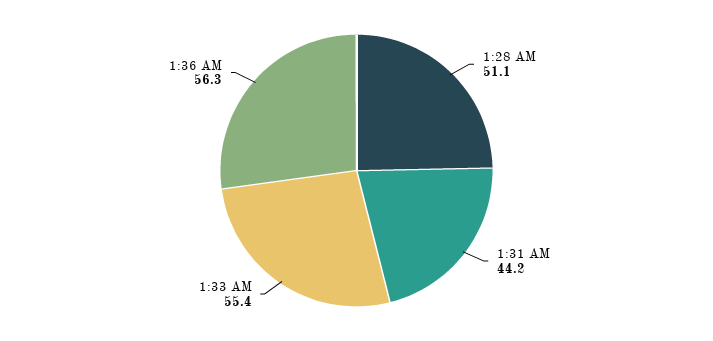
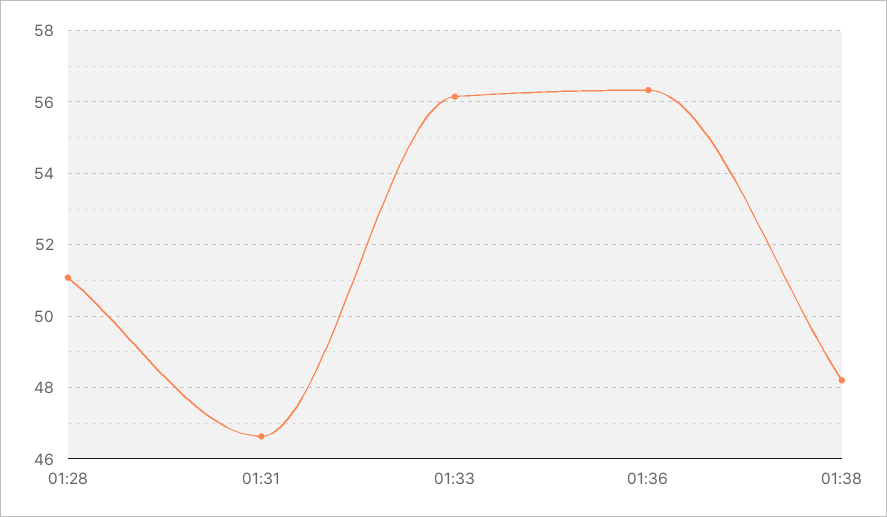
1:31 AM: 44.2 -> 46.6
1:33 AM: 55.4 -> 56.2
01:38: none -> 48.2

